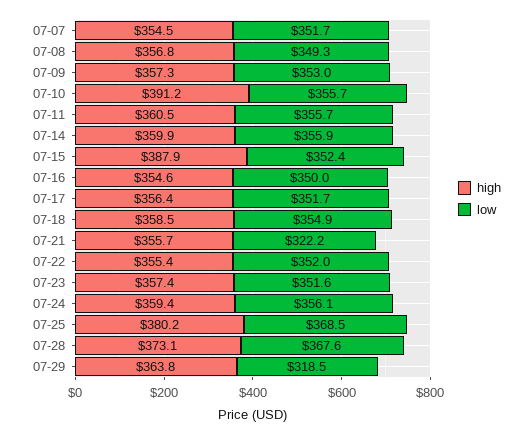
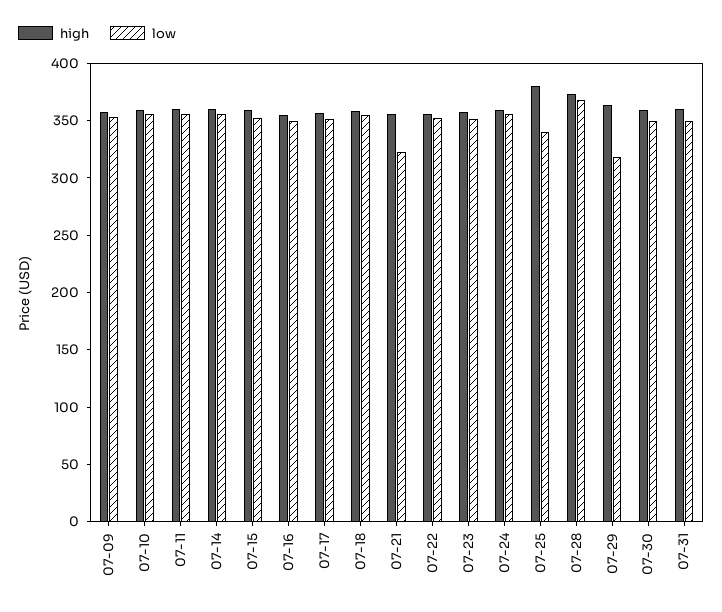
high, 07-07: 354.5 -> none
low, 07-07: 351.7 -> none
high, 07-08: 356.8 -> none
low, 07-08: 349.3 -> none
high, 07-10: 391.2 -> 360
high, 07-15: 387.9 -> 360
low, 07-25: 368.5 -> 340
high, 07-30: none -> 360
low, 07-30: none -> 350
high, 07-31: none -> 360
low, 07-31: none -> 350

